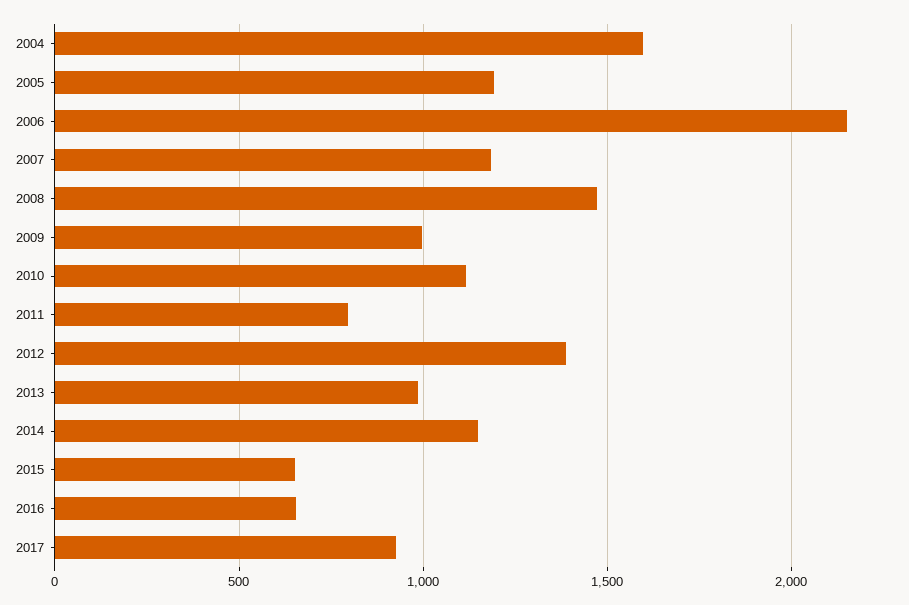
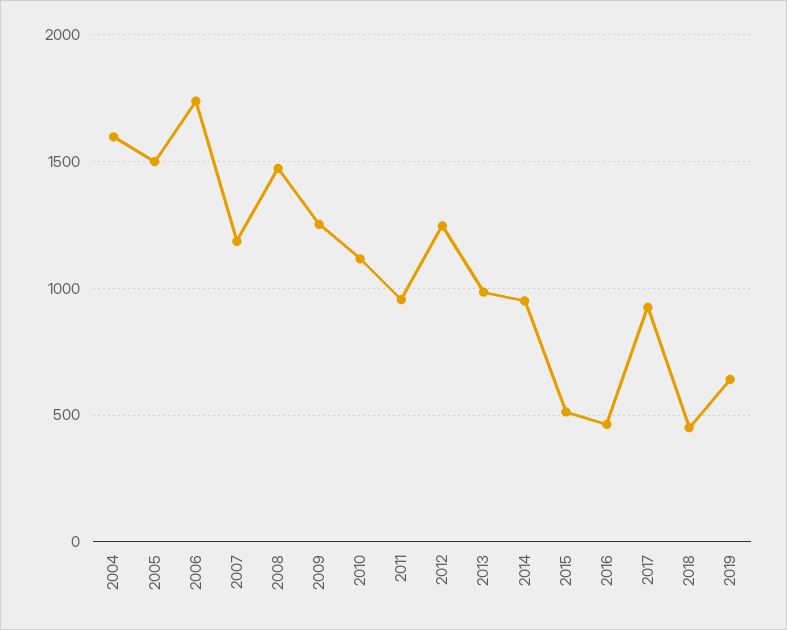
2005: 1200 -> 1500
2006: 2150 -> 1750
2009: 1000 -> 1250
2011: 800 -> 950
2012: 1400 -> 1250
2014: 1150 -> 950
2015: 650 -> 500
2016: 650 -> 450
2018: none -> 450
2019: none -> 650

